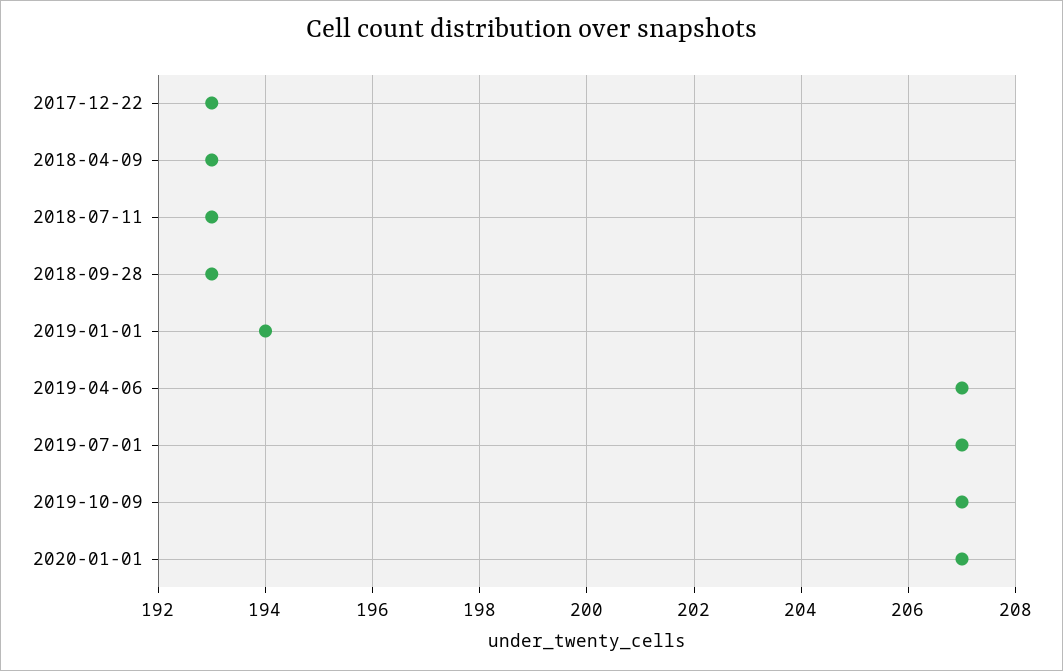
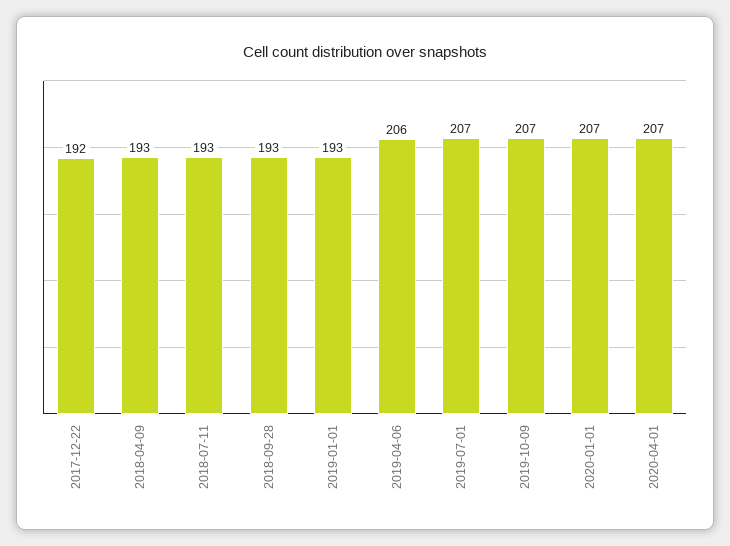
2017-12-22: 193 -> 192
2019-01-01: 194 -> 193
2019-04-06: 207 -> 206
2020-04-01: none -> 207

